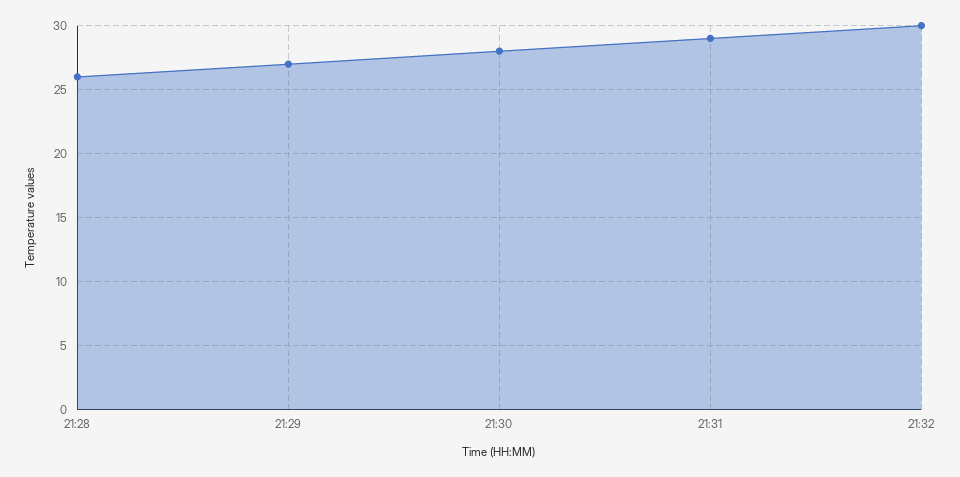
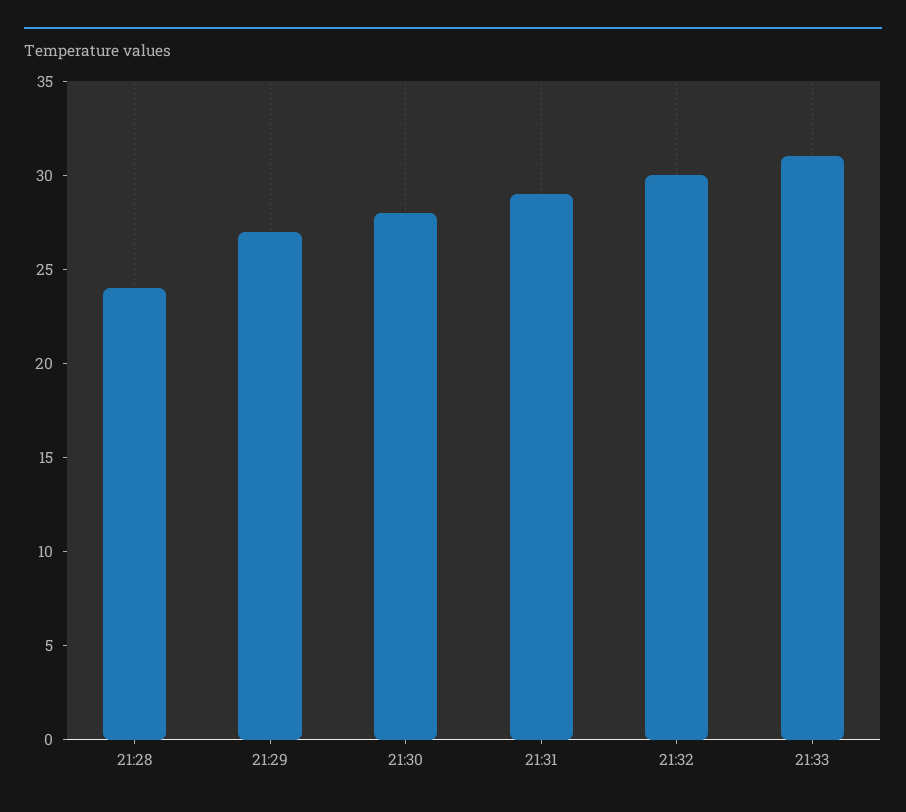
21:28: 26 -> 24
21:33: none -> 31

